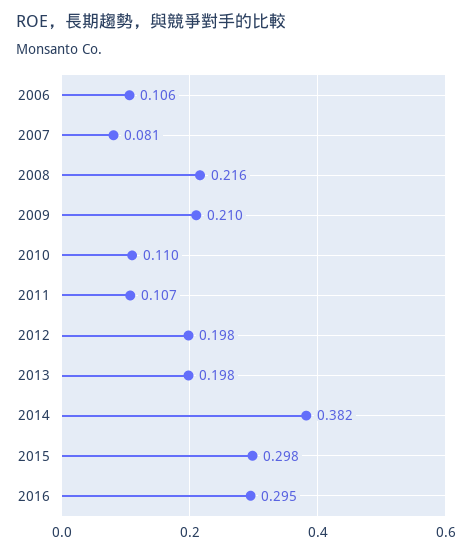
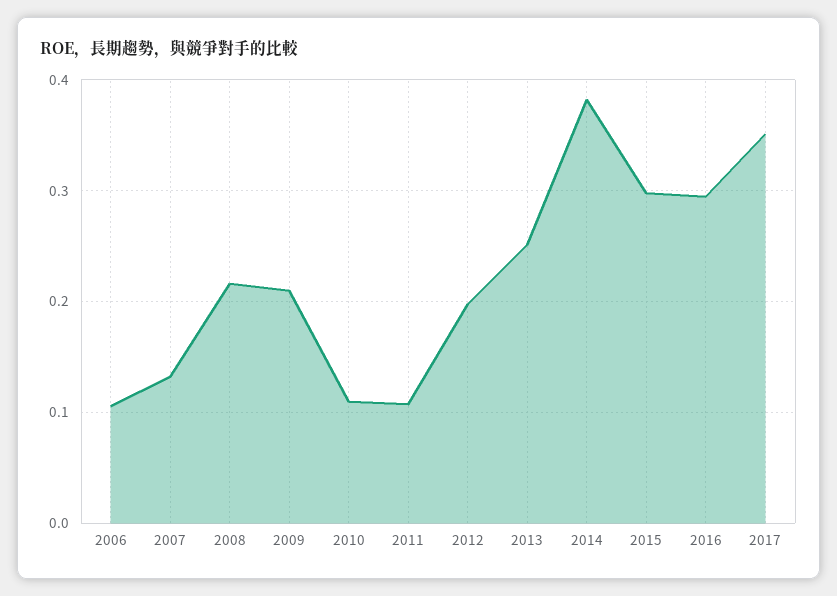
2007: 0.081 -> 0.13
2013: 0.198 -> 0.25
2017: none -> 0.35

